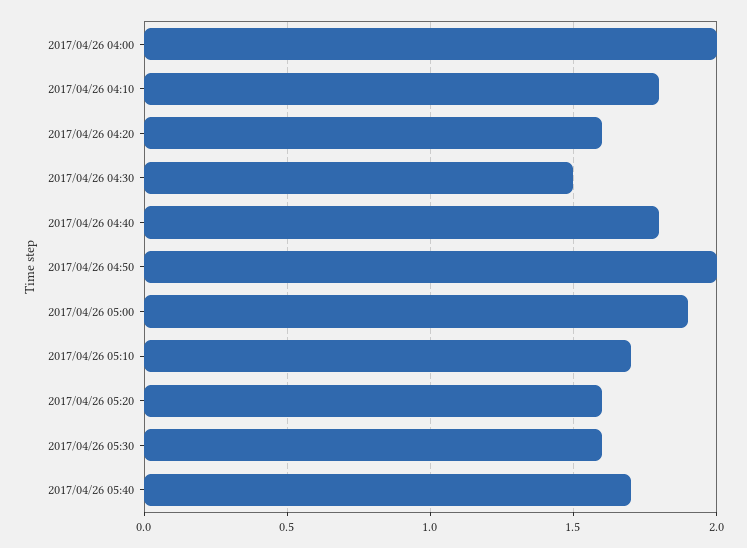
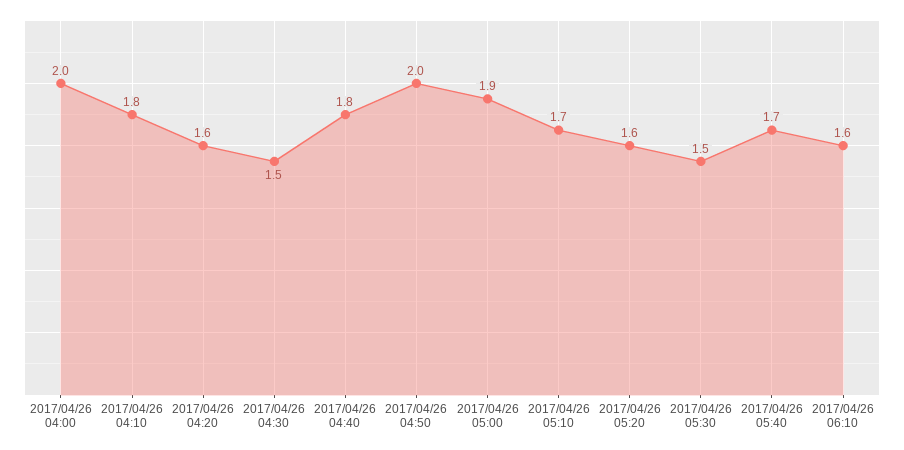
2017/04/26 05:30: 1.6 -> 1.5
2017/04/26 06:10: none -> 1.6

